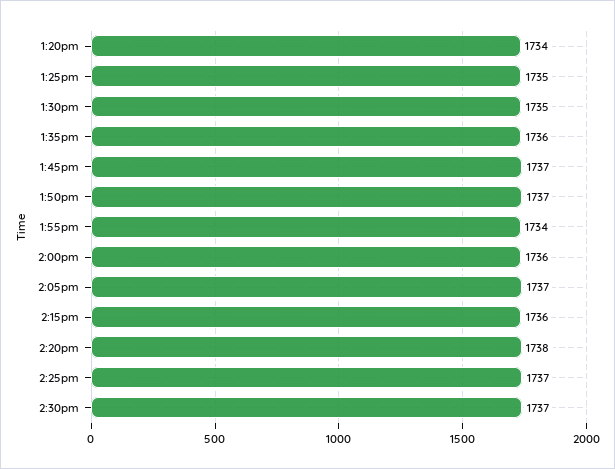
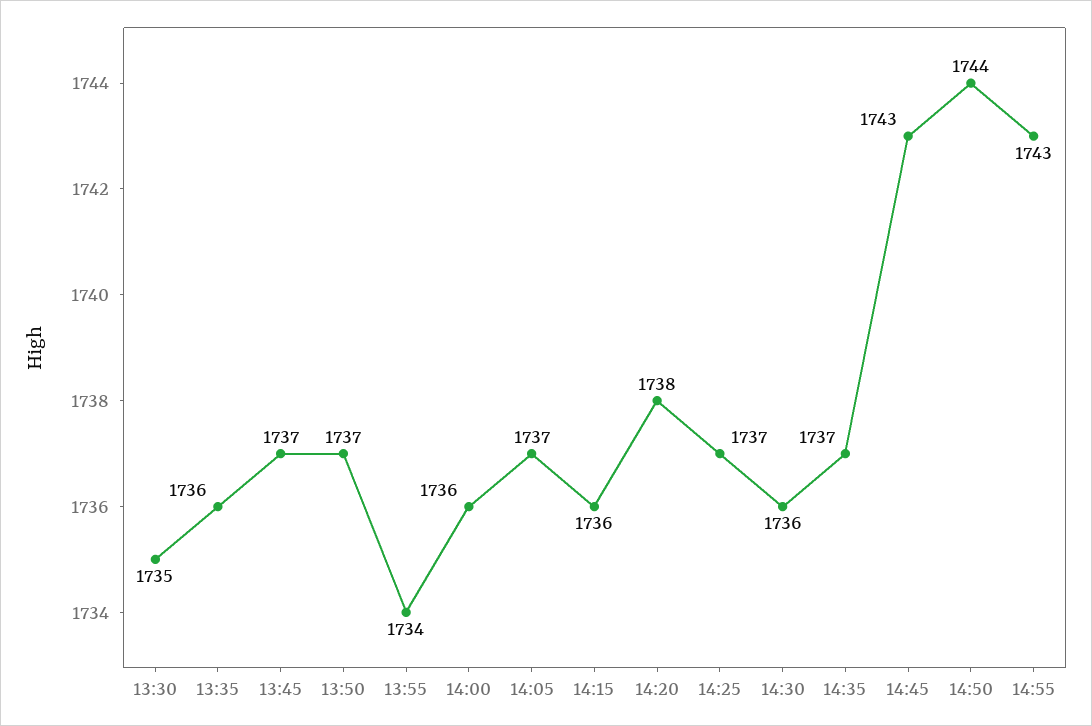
1:20pm: 1734 -> none
1:25pm: 1735 -> none
2:30pm: 1737 -> 1736
14:35: none -> 1737
14:45: none -> 1743
14:50: none -> 1744
14:55: none -> 1743

